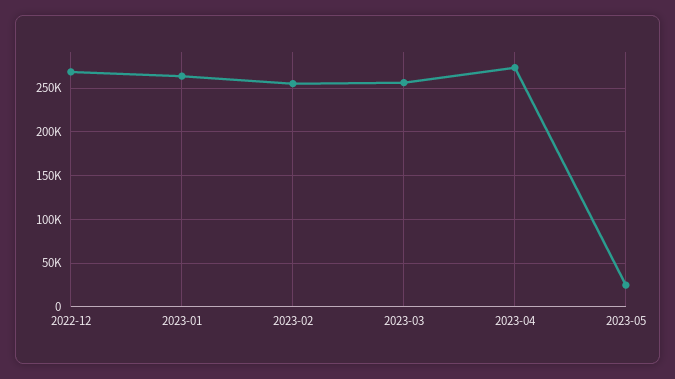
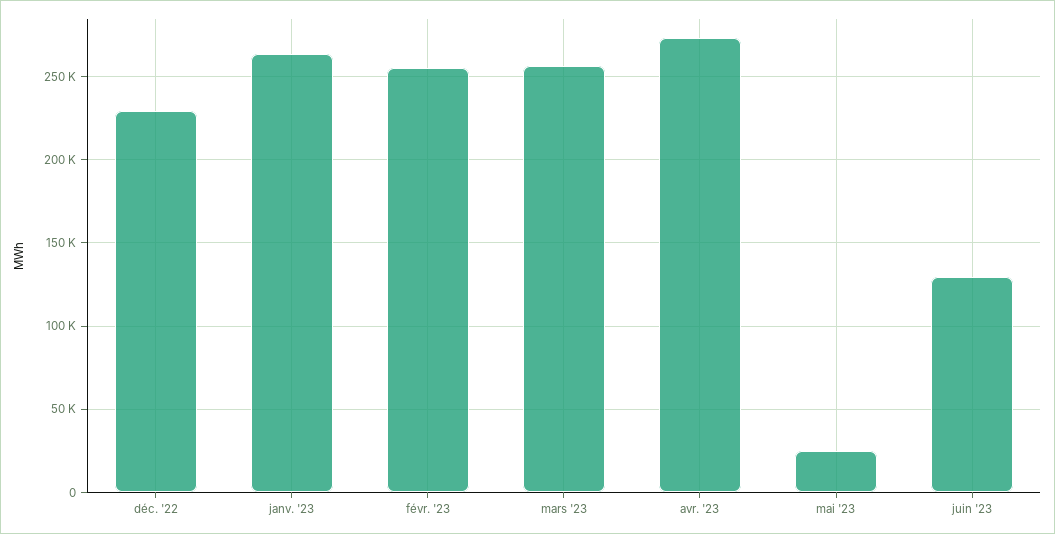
2022-12: 270000 -> 230000
juin '23: none -> 130000

